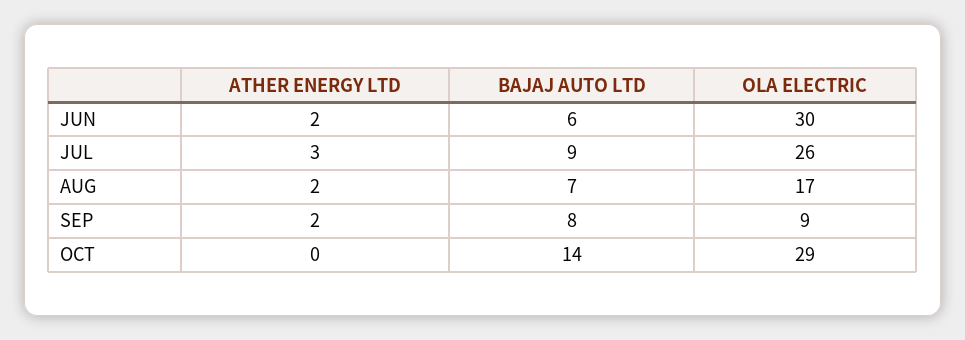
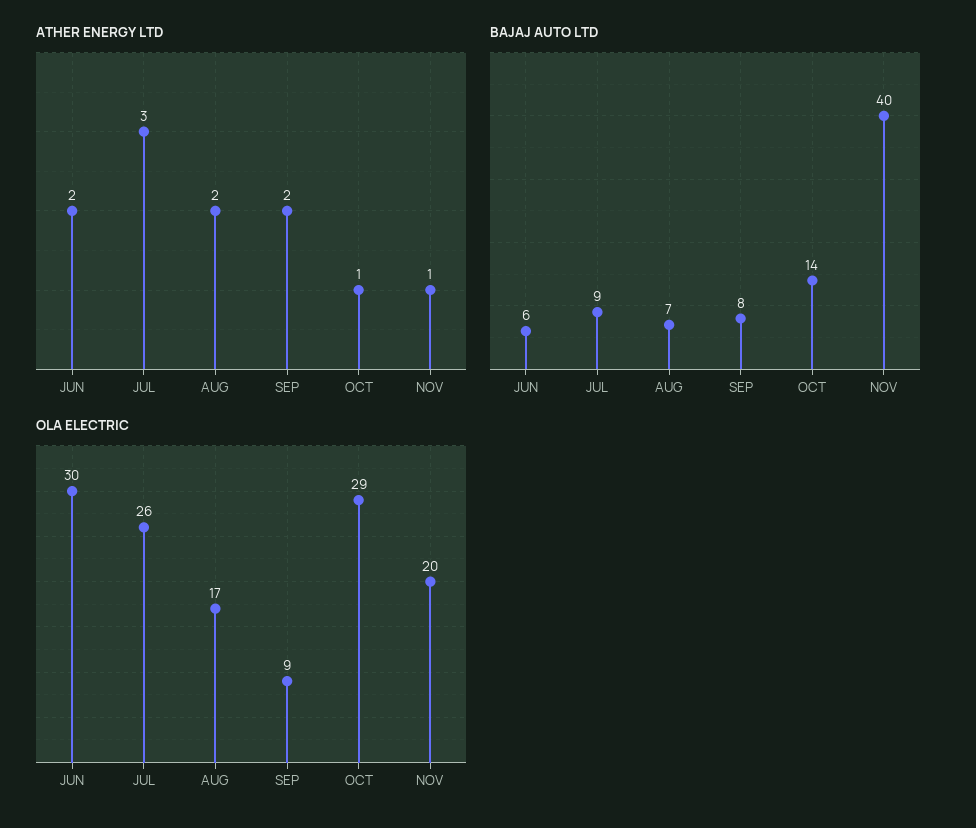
ATHER ENERGY LTD, OCT: 0 -> 1
ATHER ENERGY LTD, NOV: none -> 1
BAJAJ AUTO LTD, NOV: none -> 40
OLA ELECTRIC, NOV: none -> 20

